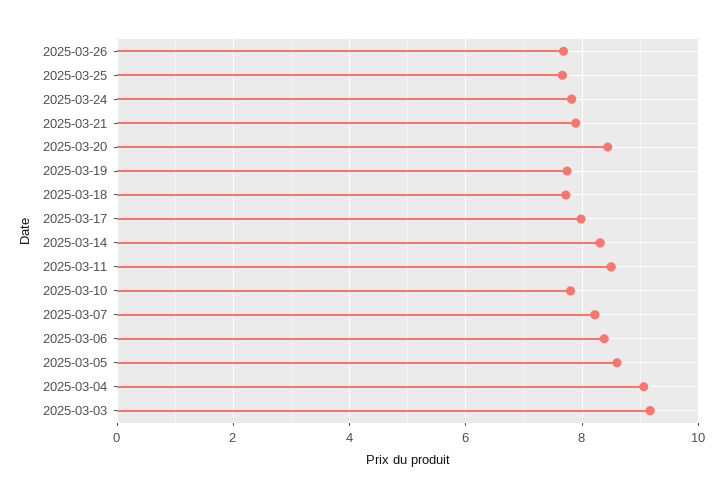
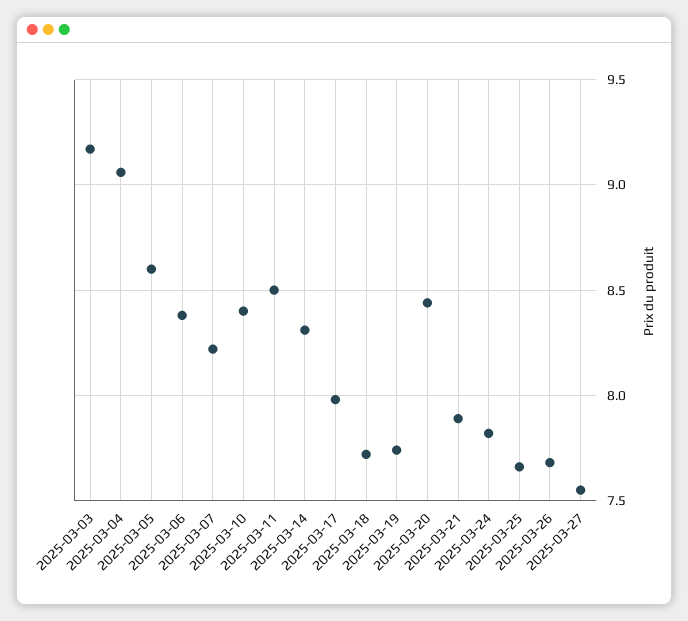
2025-03-10: 7.8 -> 8.4
2025-03-27: none -> 7.55

